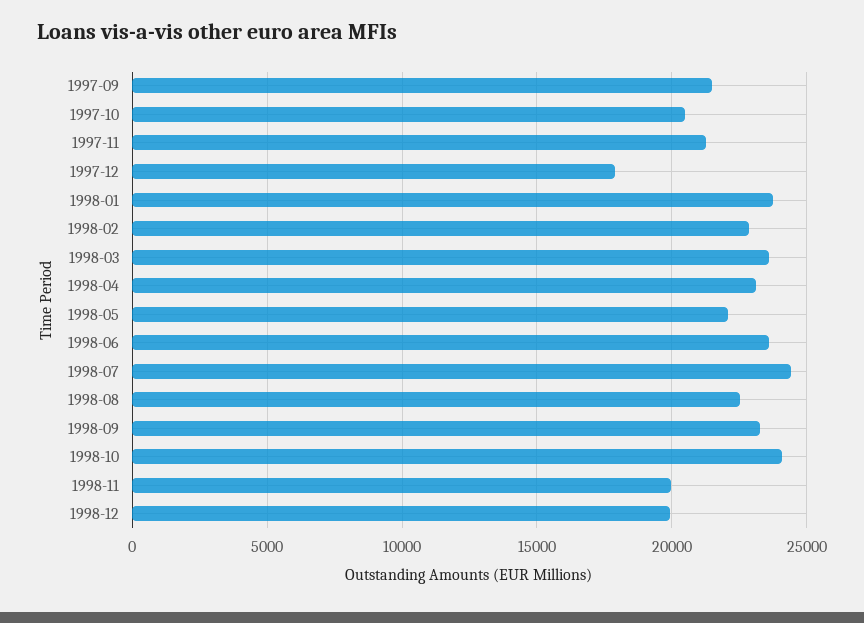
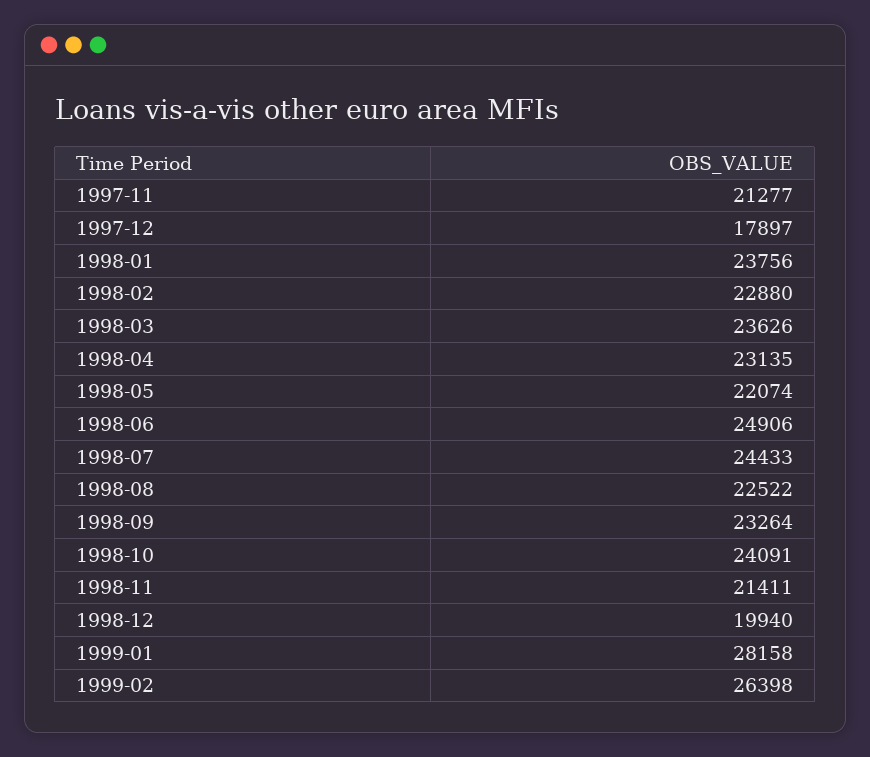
1997-09: 21500 -> none
1997-10: 20500 -> none
1998-06: 23500 -> 24906
1998-11: 20000 -> 21411
1999-01: none -> 28158
1999-02: none -> 26398

